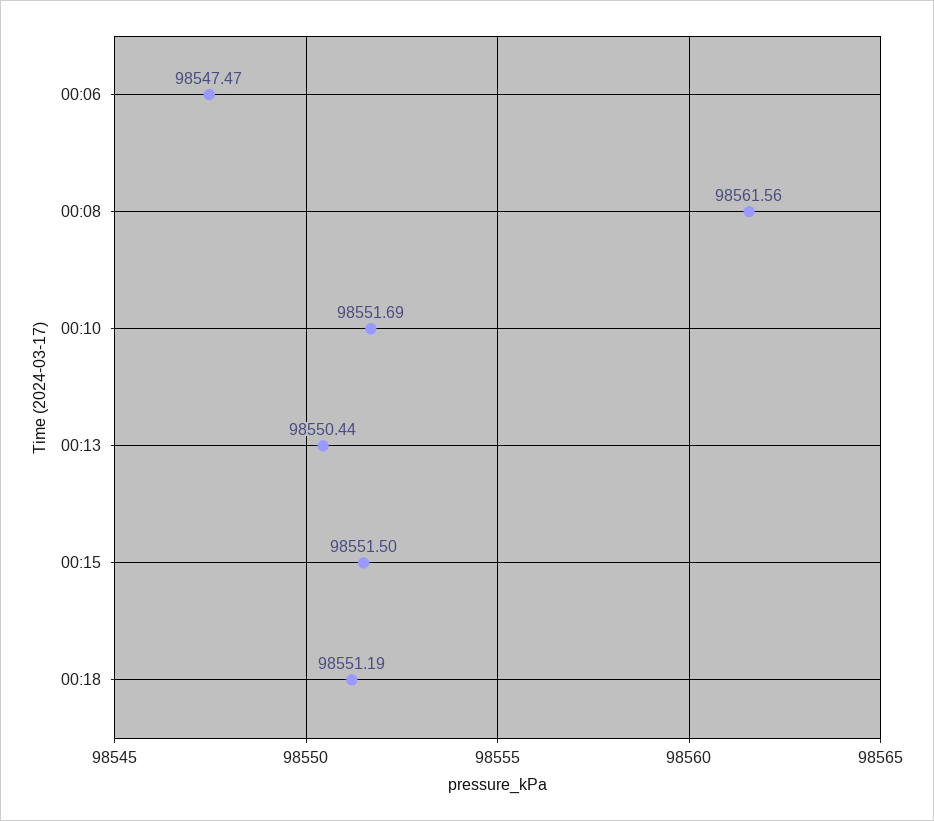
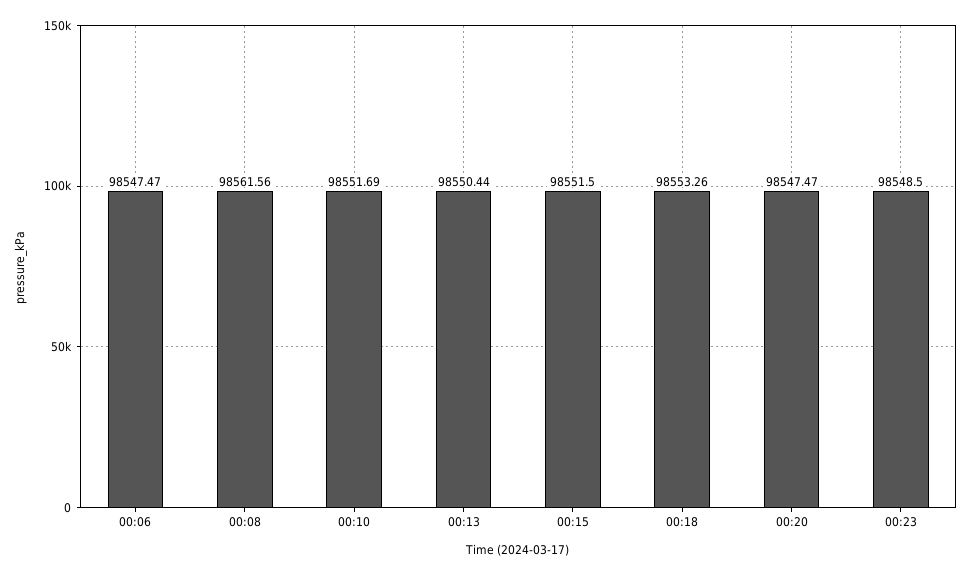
00:18: 98551.19 -> 98553.26
00:20: none -> 98547.47
00:23: none -> 98548.5

